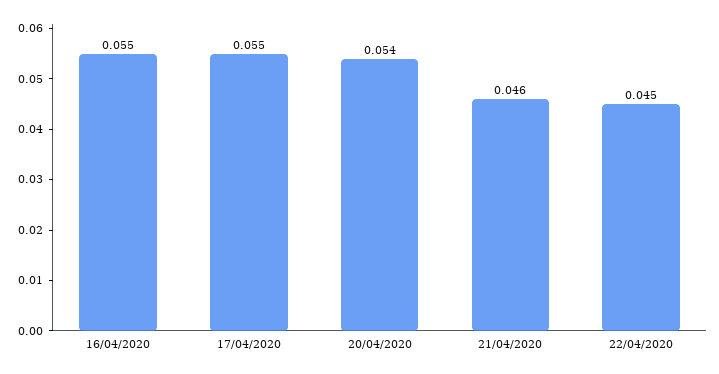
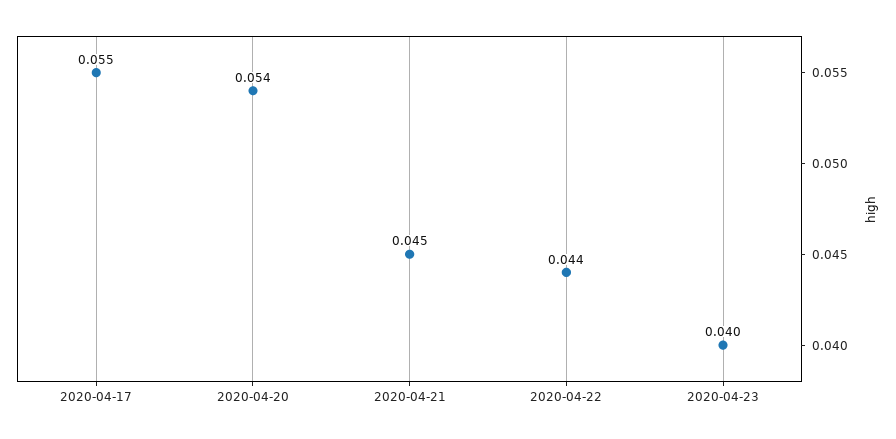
16/04/2020: 0.055 -> none
21/04/2020: 0.046 -> 0.045
22/04/2020: 0.045 -> 0.044
2020-04-23: none -> 0.04

